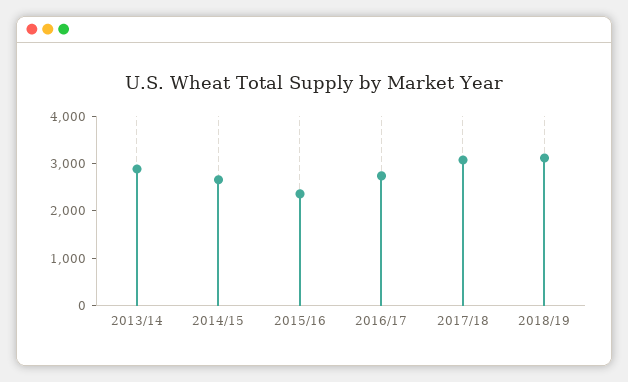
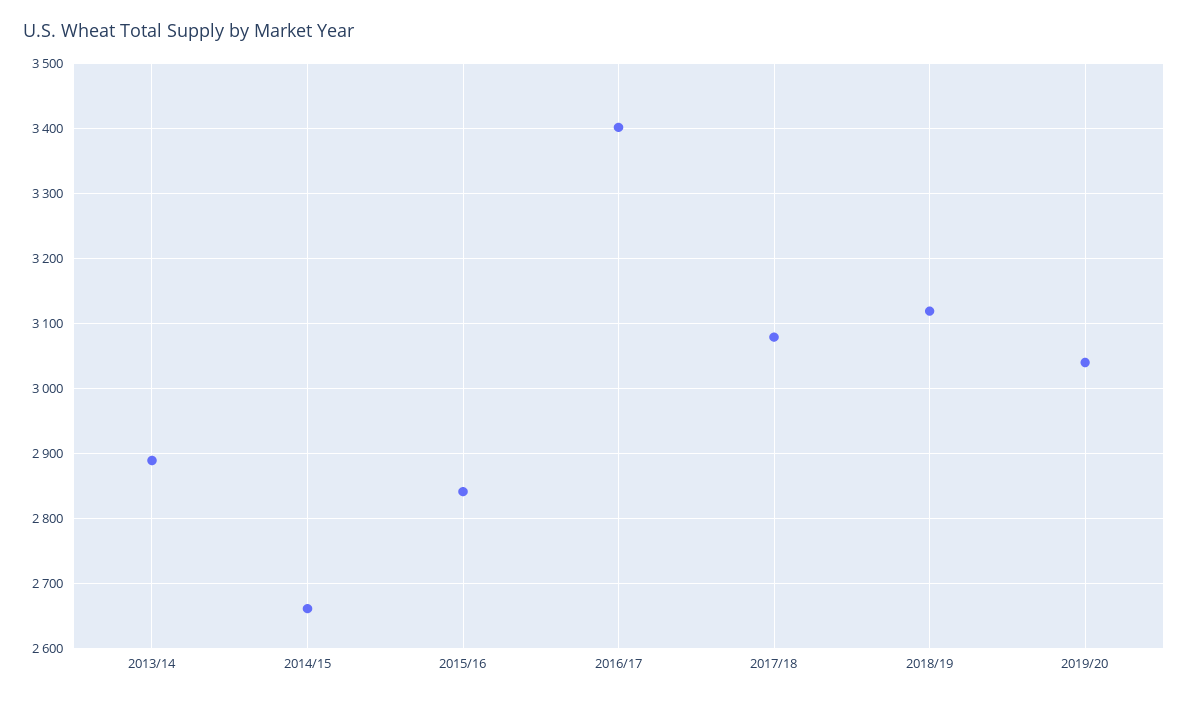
2015/16: 2400 -> 2840
2016/17: 2800 -> 3400
2019/20: none -> 3040

